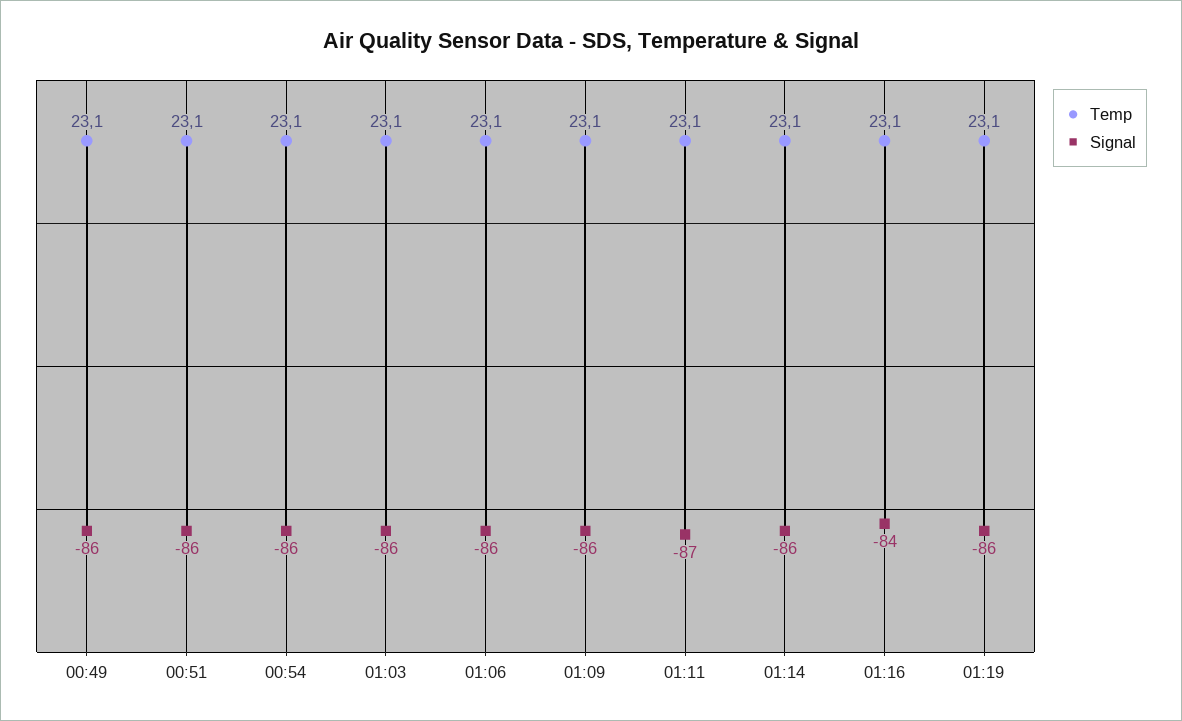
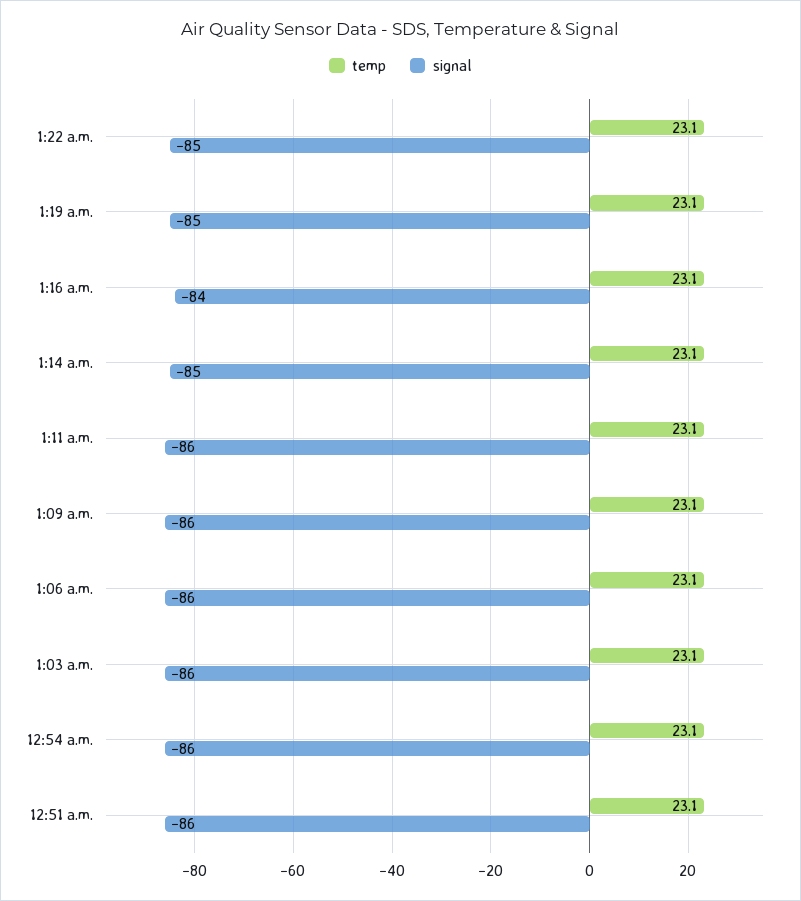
Temp, 00:49: 23.1 -> none
Signal, 00:49: -86 -> none
Signal, 01:11: -87 -> -86
Signal, 01:14: -86 -> -85
Signal, 01:19: -86 -> -85
Temp, 1:22 a.m.: none -> 23.1
Signal, 1:22 a.m.: none -> -85

